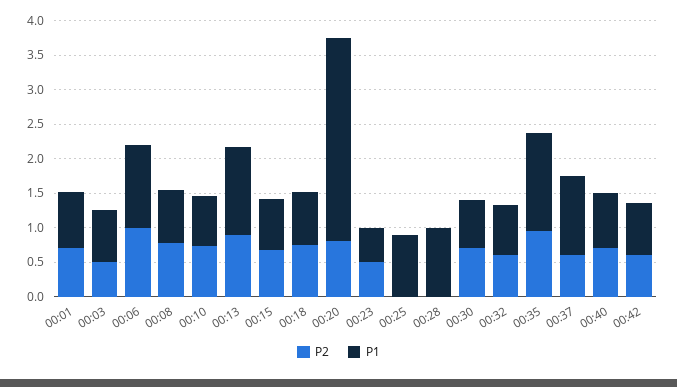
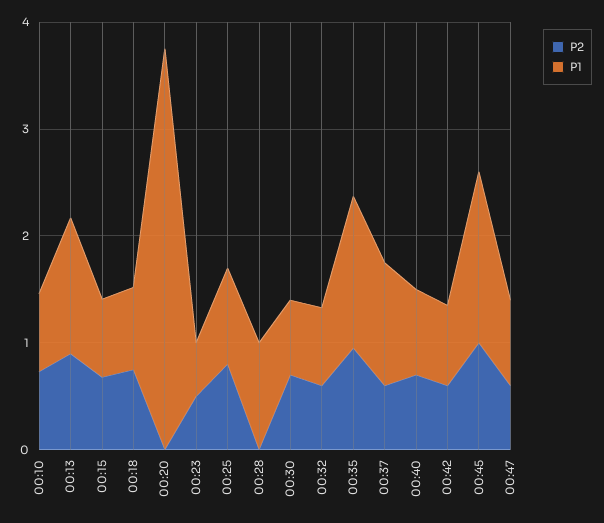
P2, 00:01: 0.75 -> none
P1, 00:01: 0.75 -> none
P2, 00:03: 0.5 -> none
P1, 00:03: 0.75 -> none
P2, 00:06: 1 -> none
P1, 00:06: 1.25 -> none
P2, 00:08: 0.75 -> none
P1, 00:08: 0.75 -> none
P2, 00:20: 0.75 -> 0
P1, 00:20: 3 -> 3.8
P2, 00:25: 0 -> 0.8
P2, 00:45: none -> 1
P1, 00:45: none -> 1.6
P2, 00:47: none -> 0.6
P1, 00:47: none -> 0.8

